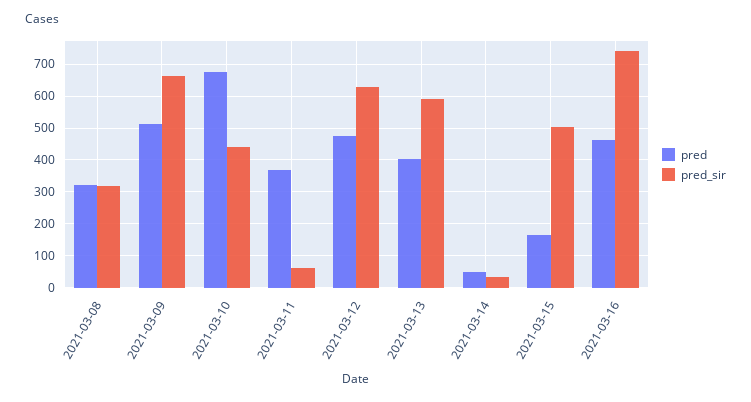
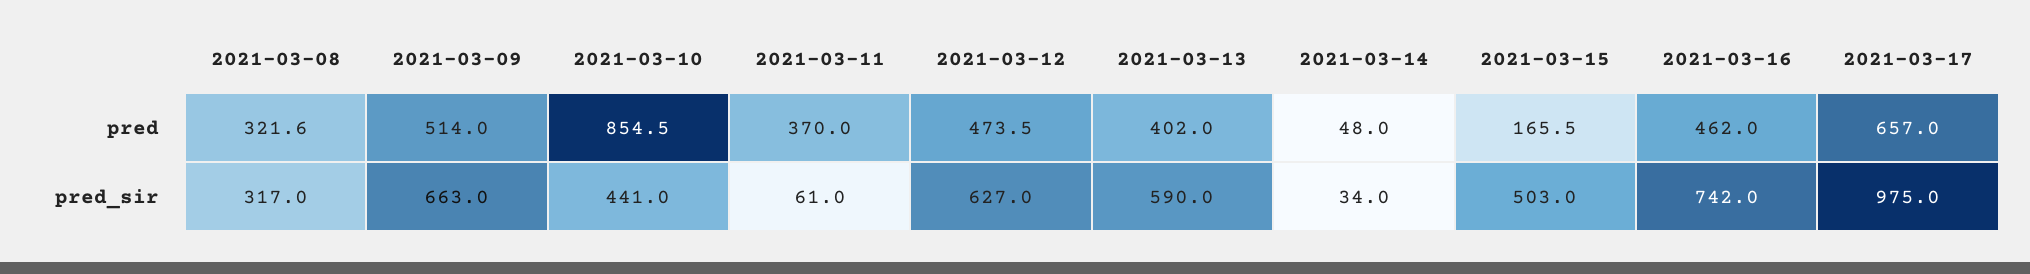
pred, 2021-03-10: 680 -> 854.5
pred, 2021-03-17: none -> 657
pred_sir, 2021-03-17: none -> 975

